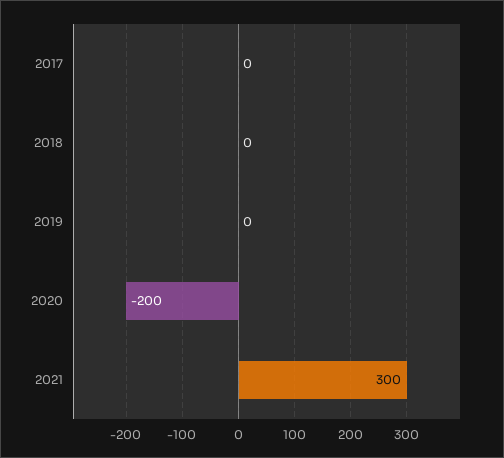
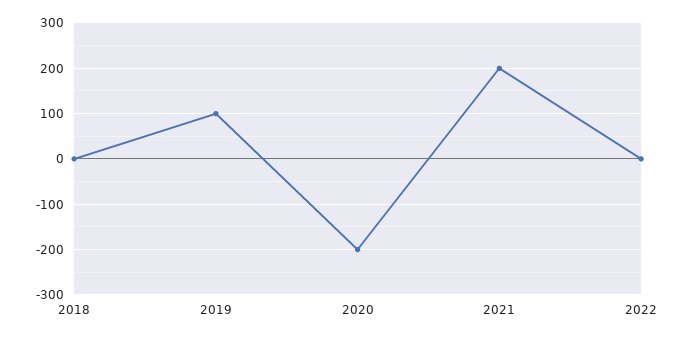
2017: 0 -> none
2019: 0 -> 100
2021: 300 -> 200
2022: none -> 0

